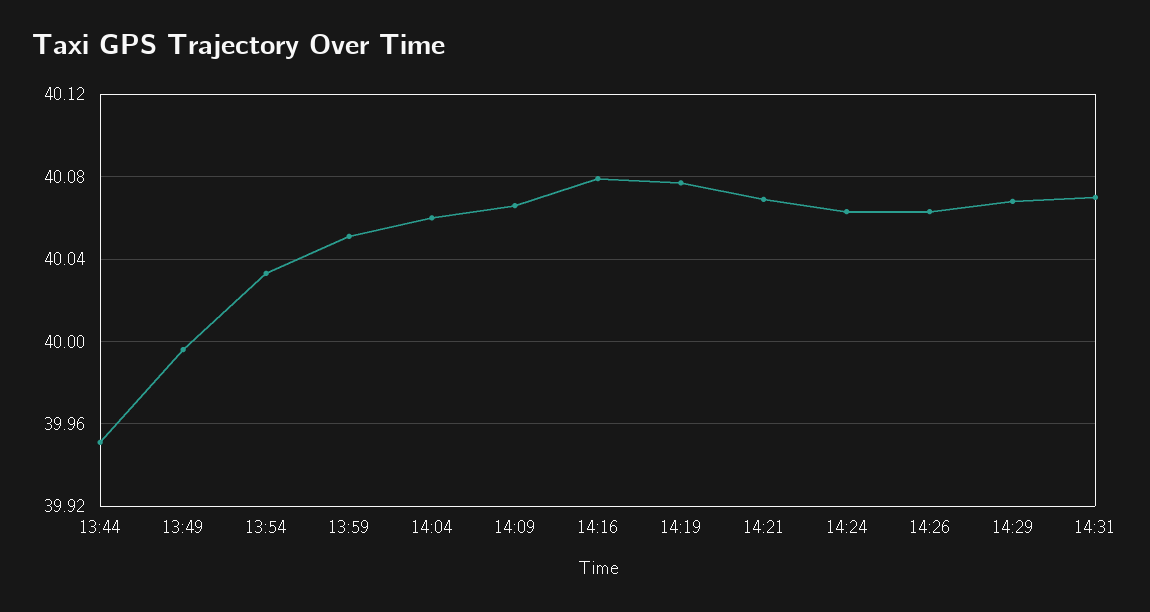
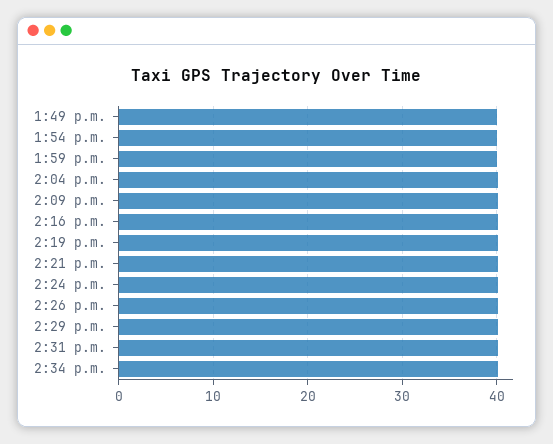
13:44: 39.95 -> none
2:34 p.m.: none -> 40

